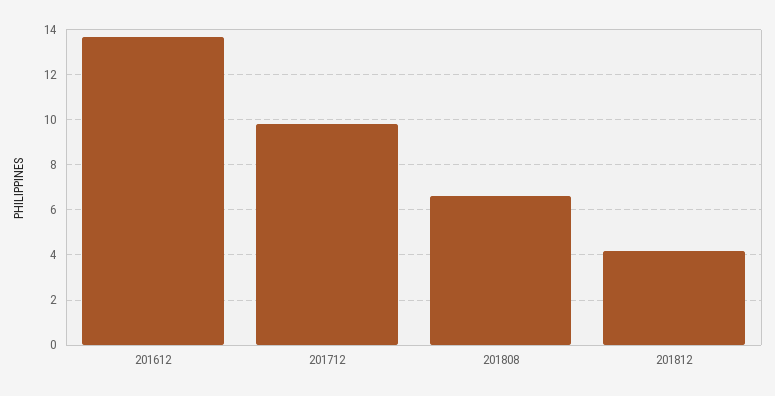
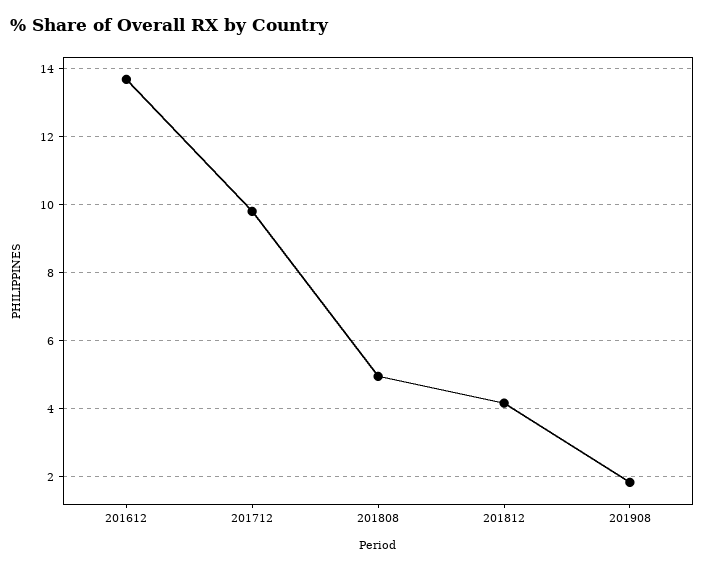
201808: 6.5 -> 5
201908: none -> 1.8

